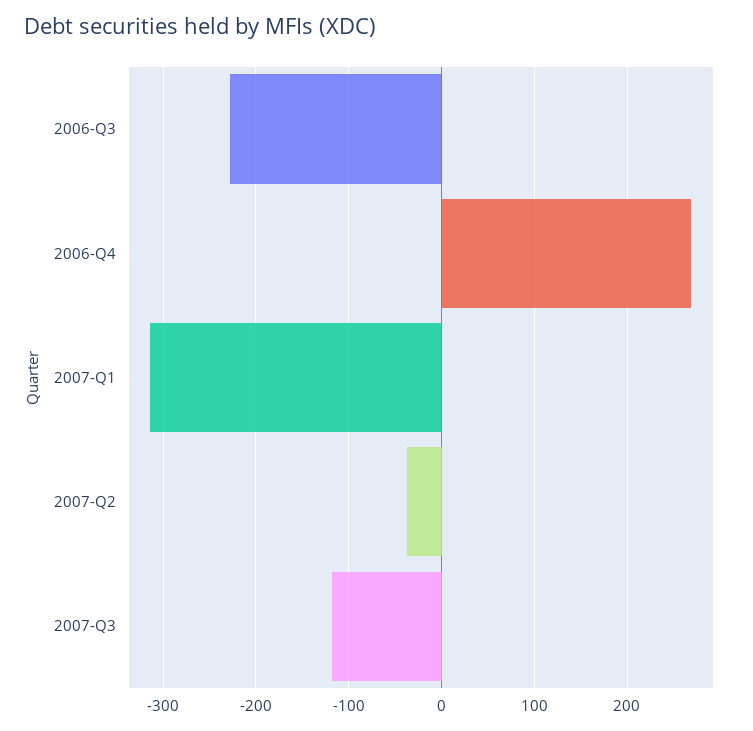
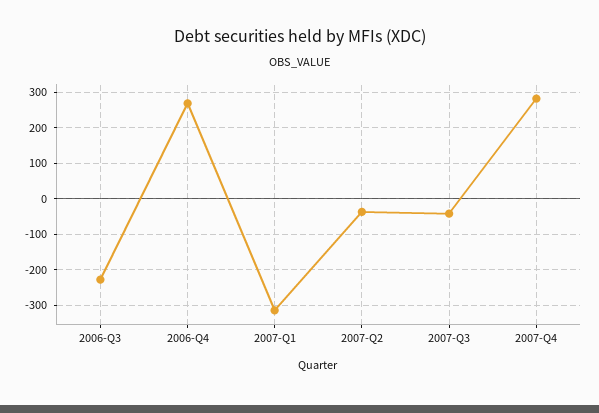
2007-Q3: -120 -> -40
2007-Q4: none -> 280

